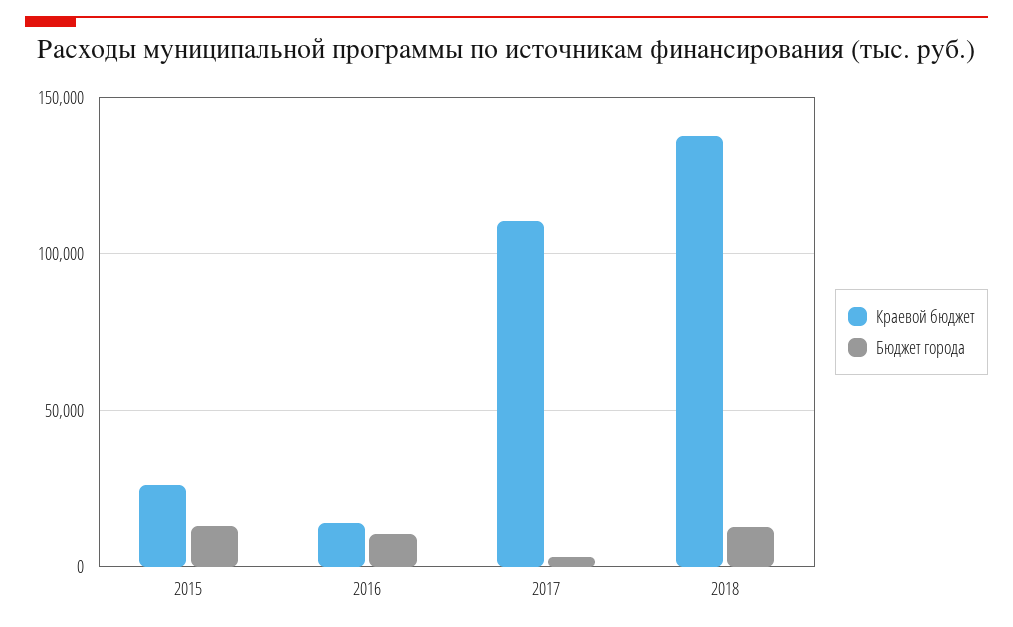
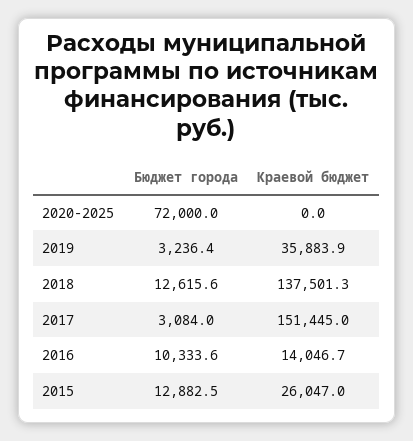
Краевой бюджет, 2017: 110000 -> 151445
Бюджет города, 2020-2025: none -> 72000
Краевой бюджет, 2020-2025: none -> 0
Бюджет города, 2019: none -> 3236.4
Краевой бюджет, 2019: none -> 35883.9

